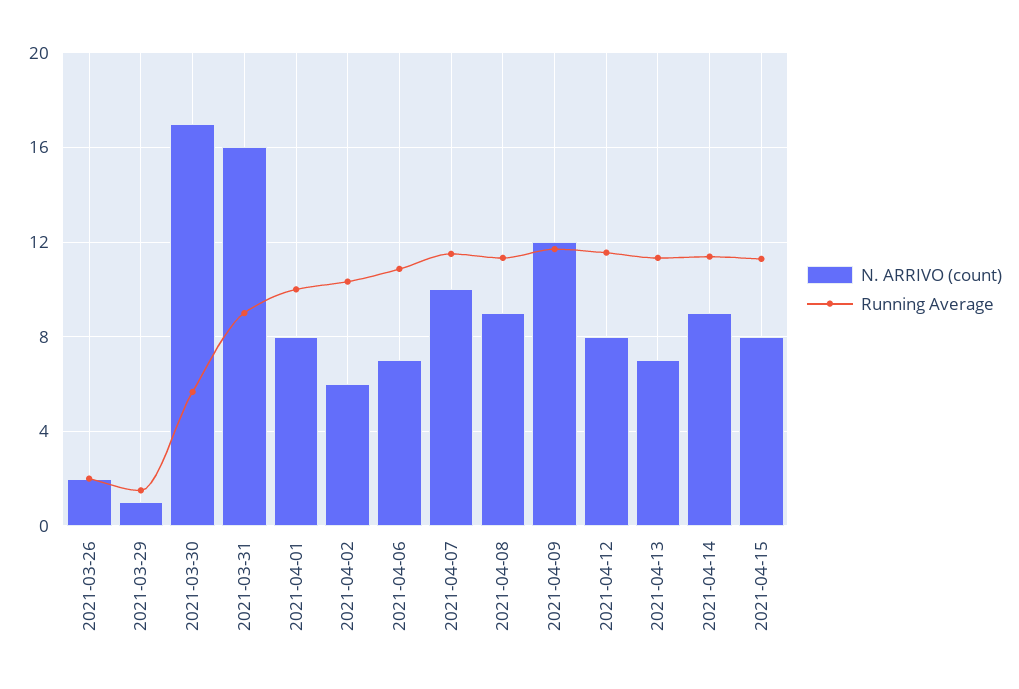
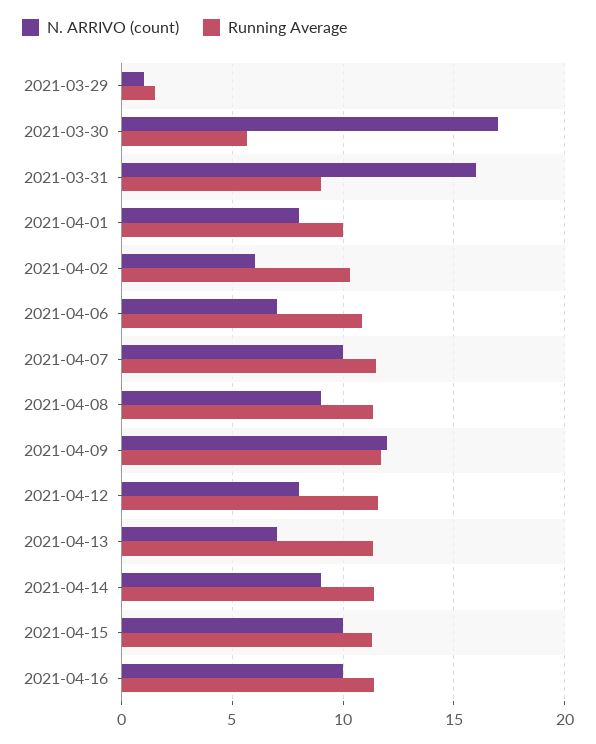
N. ARRIVO (count), 2021-03-26: 2 -> none
Running Average, 2021-03-26: 2 -> none
N. ARRIVO (count), 2021-04-15: 8 -> 10
N. ARRIVO (count), 2021-04-16: none -> 10
Running Average, 2021-04-16: none -> 11.5

